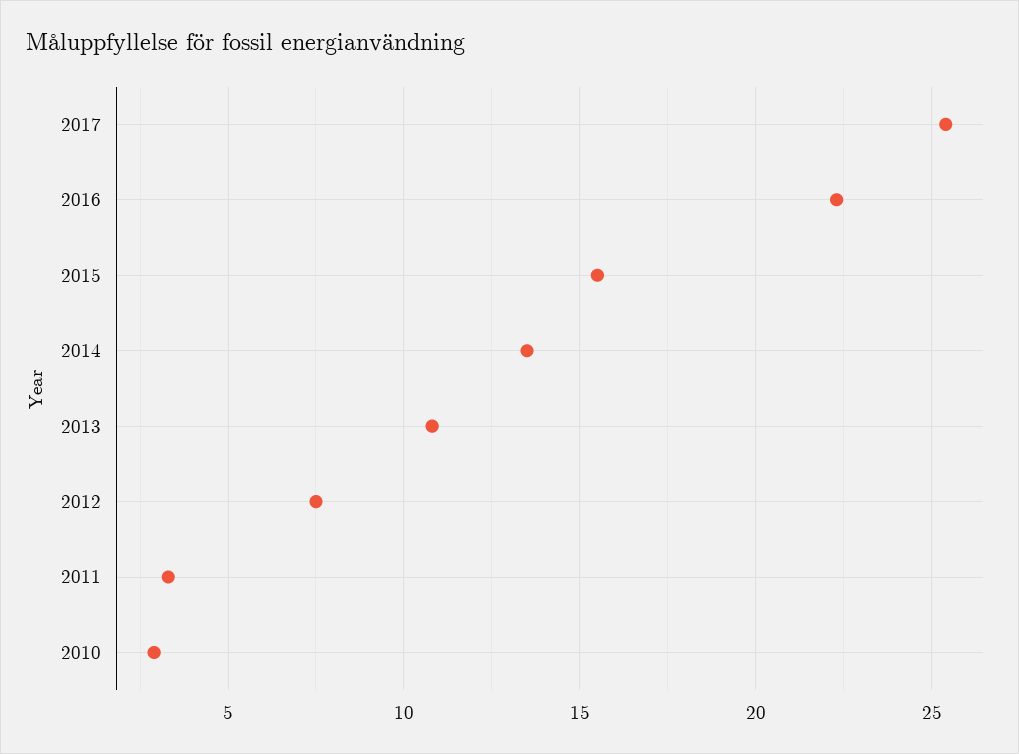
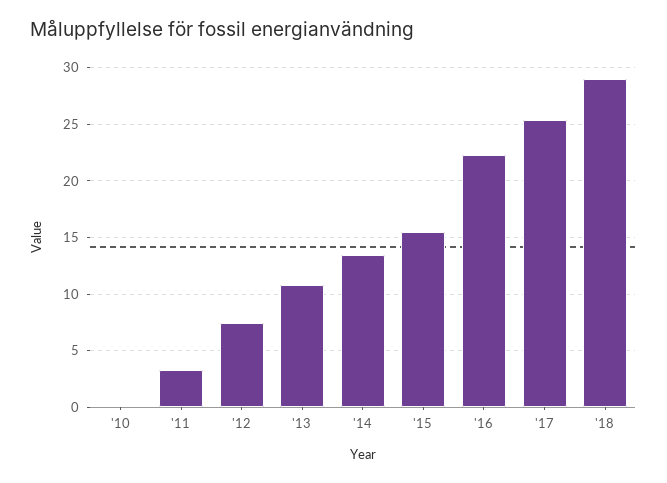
2010: 3 -> 0
'18: none -> 29

